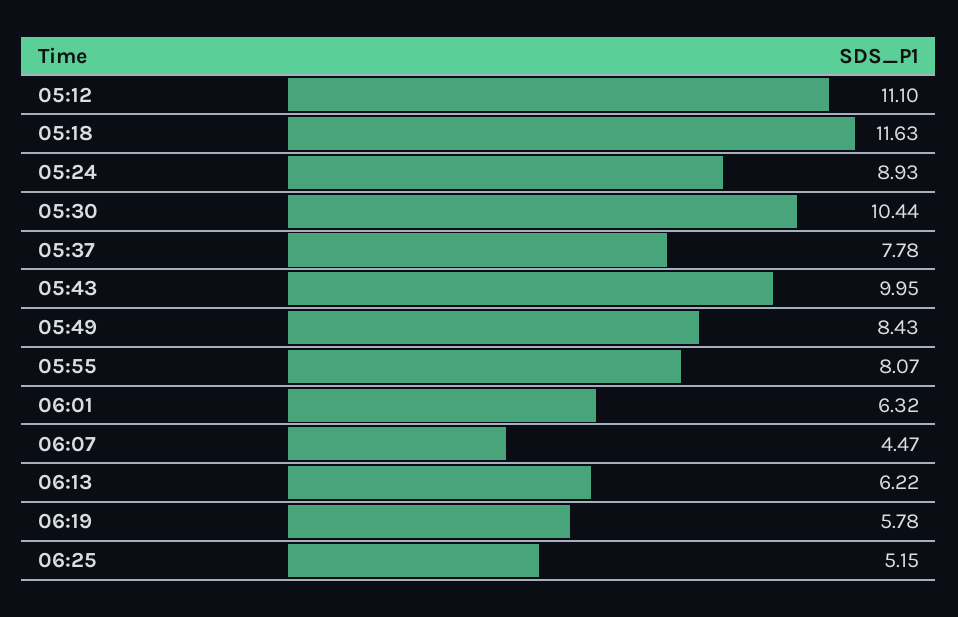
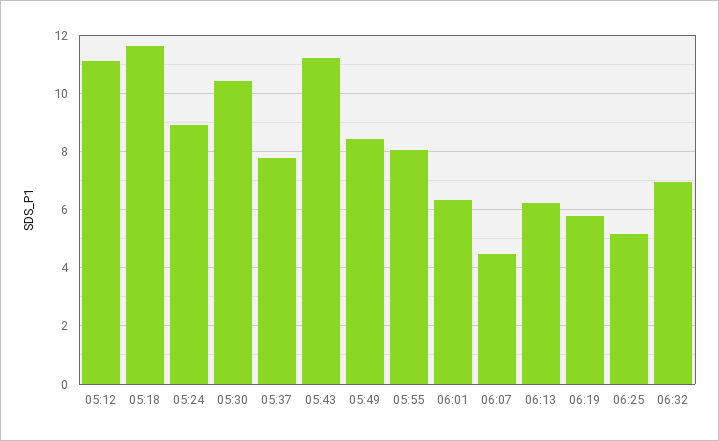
05:43: 9.95 -> 11.25
06:32: none -> 7

